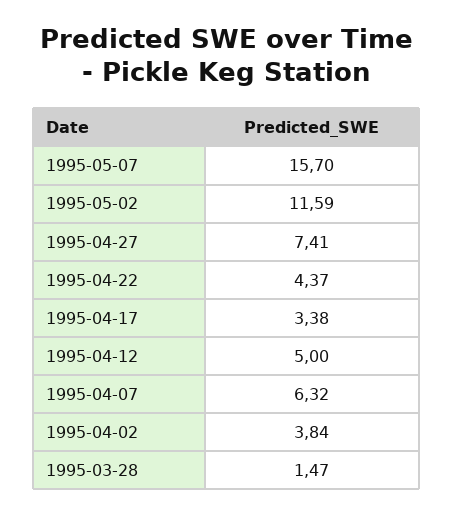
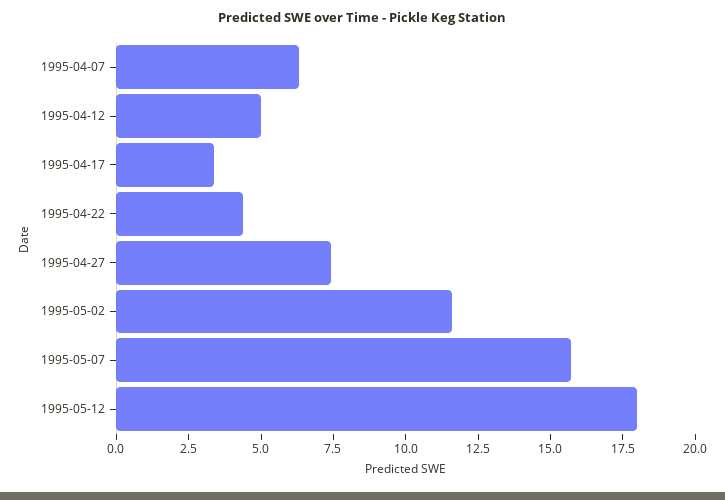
1995-04-02: 3.84 -> none
1995-03-28: 1.47 -> none
1995-05-12: none -> 18

